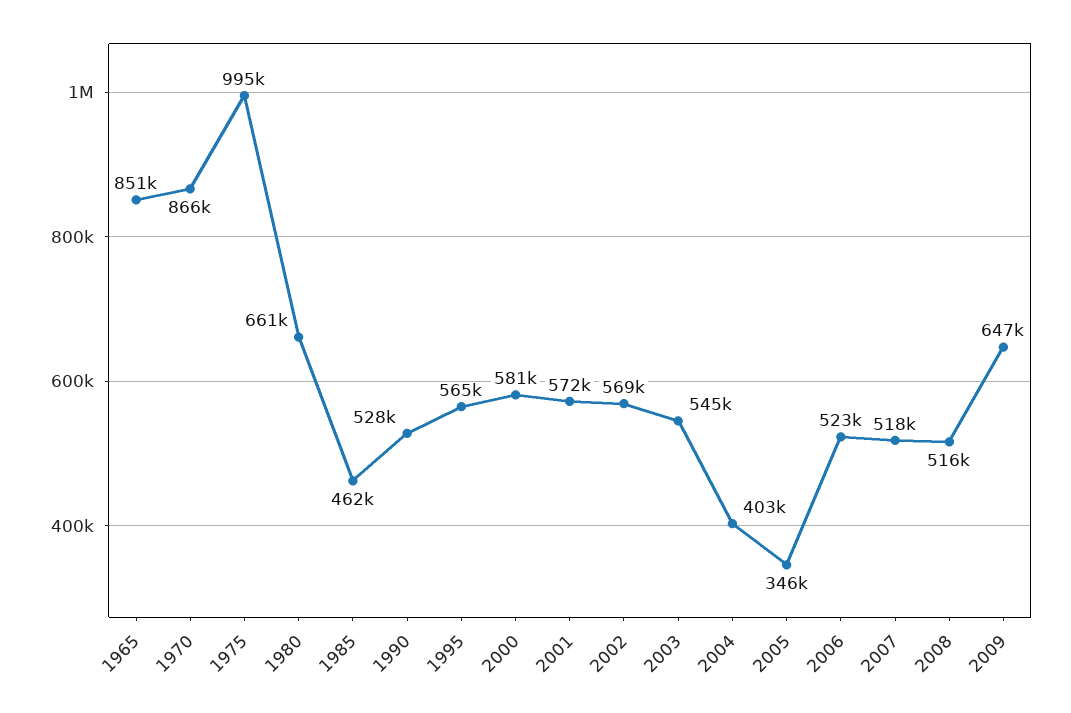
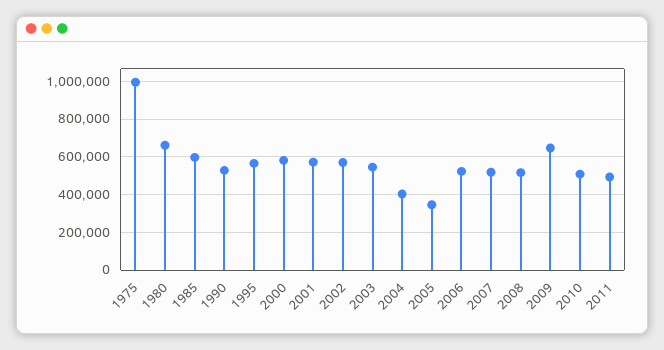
1965: 851000 -> none
1970: 866000 -> none
1985: 462000 -> 600000
2010: none -> 500000
2011: none -> 500000

